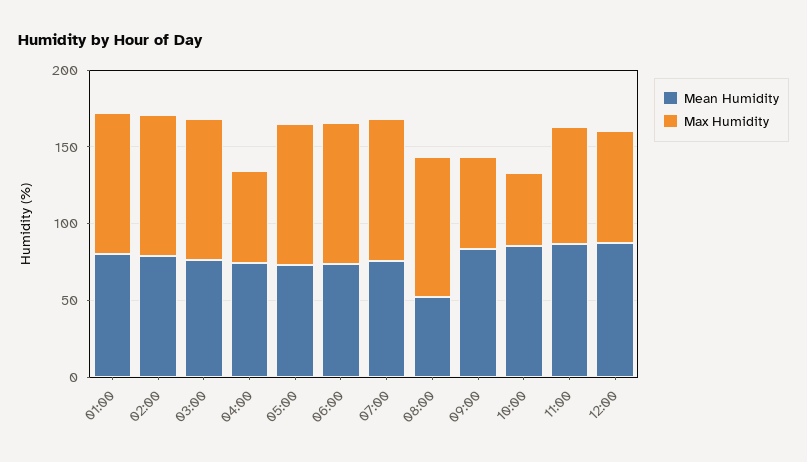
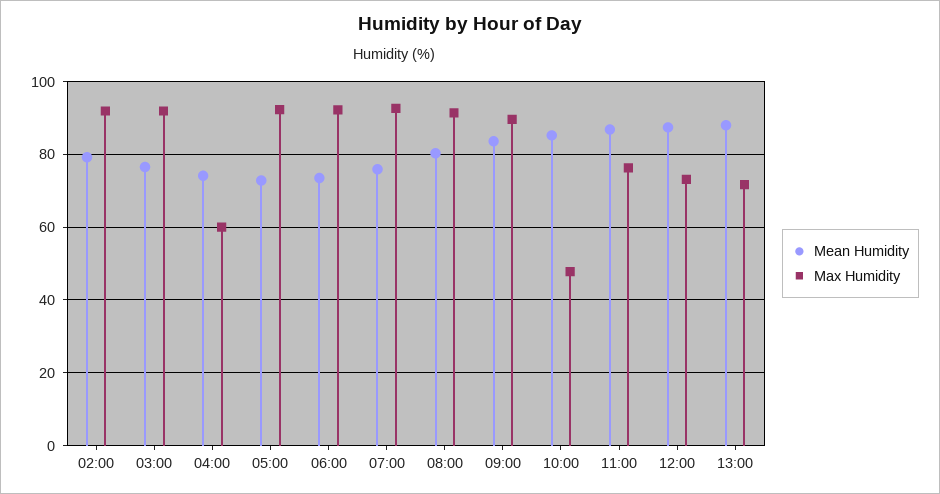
Mean Humidity, 01:00: 80 -> none
Max Humidity, 01:00: 90 -> none
Mean Humidity, 08:00: 50 -> 80
Max Humidity, 09:00: 60 -> 90
Mean Humidity, 13:00: none -> 88
Max Humidity, 13:00: none -> 72

